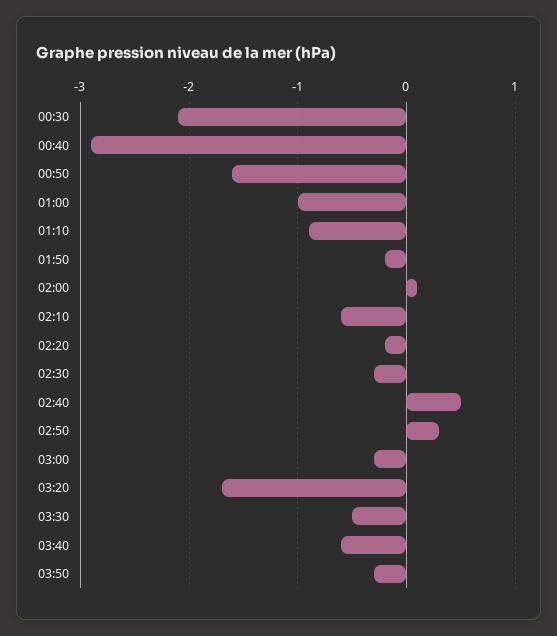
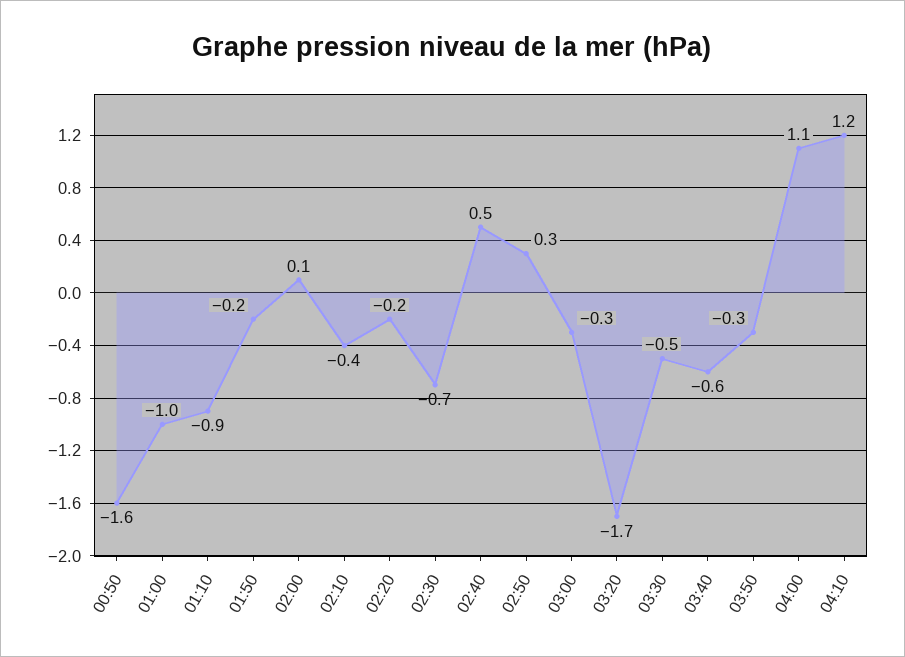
00:30: -2.1 -> none
00:40: -2.9 -> none
02:10: -0.6 -> -0.4
02:30: -0.3 -> -0.7
04:00: none -> 1.1
04:10: none -> 1.2

